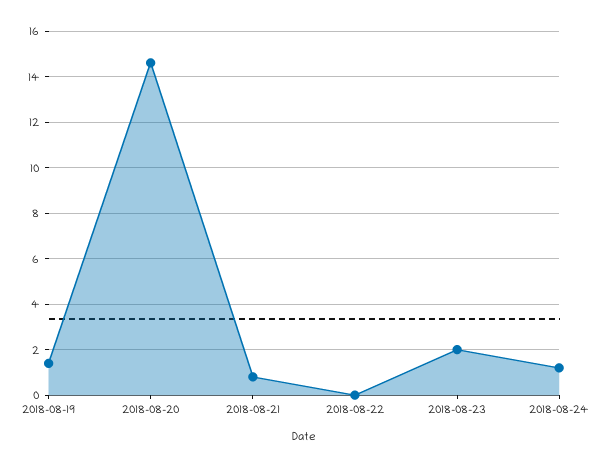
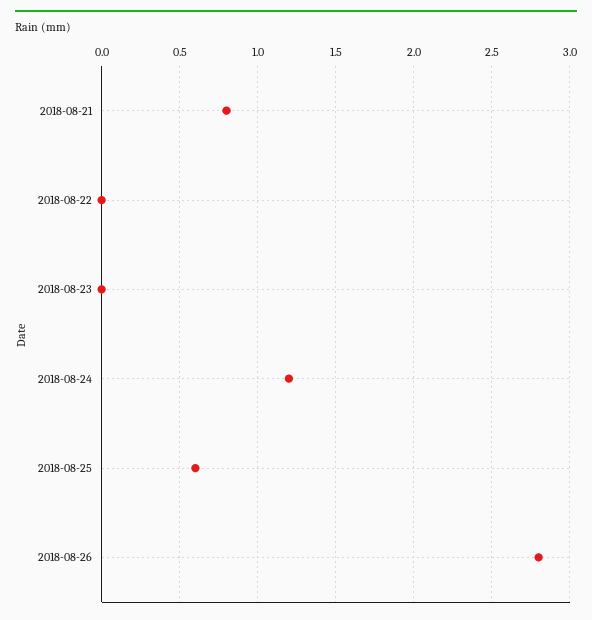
2018-08-19: 1.5 -> none
2018-08-20: 14.5 -> none
2018-08-23: 2 -> 0
2018-08-25: none -> 0.6
2018-08-26: none -> 2.8

